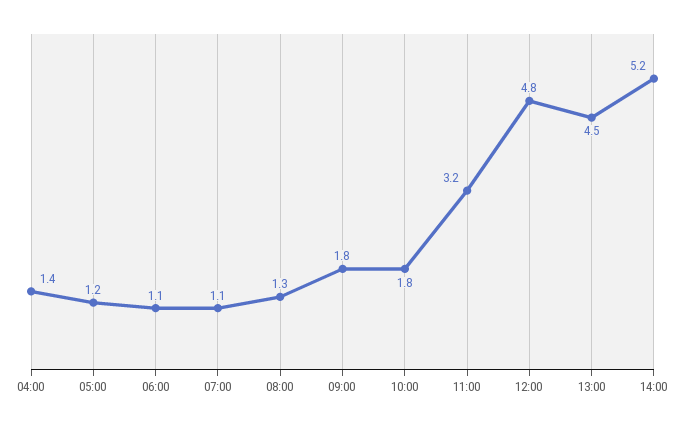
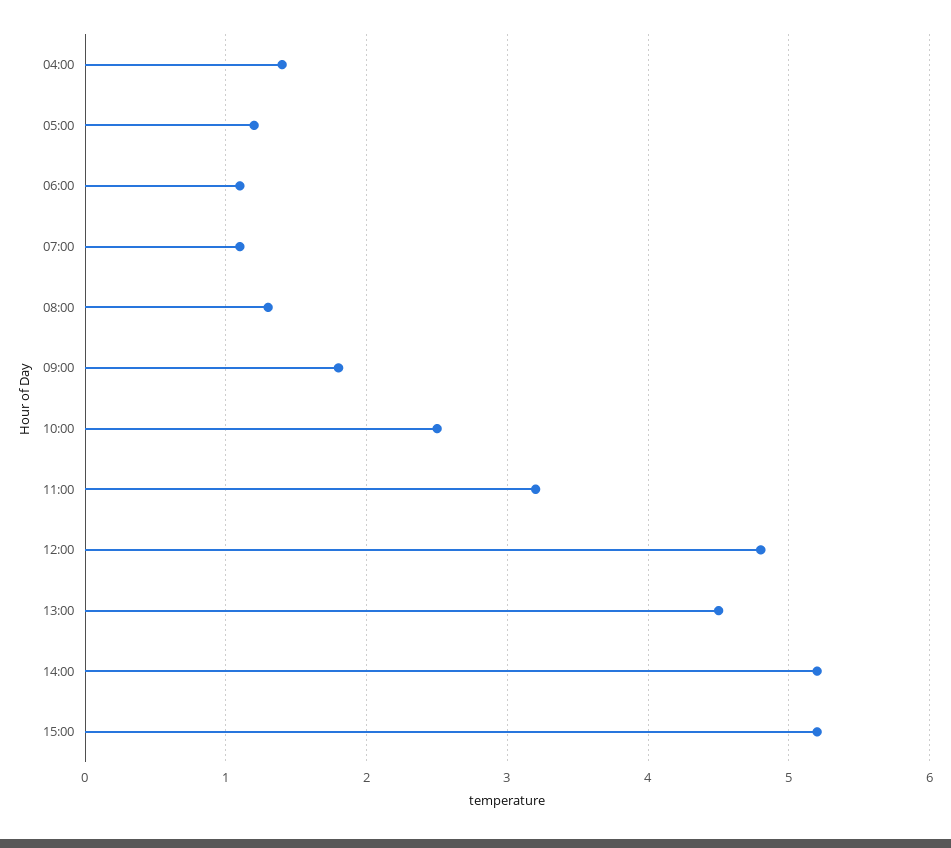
10:00: 1.8 -> 2.5
15:00: none -> 5.2

